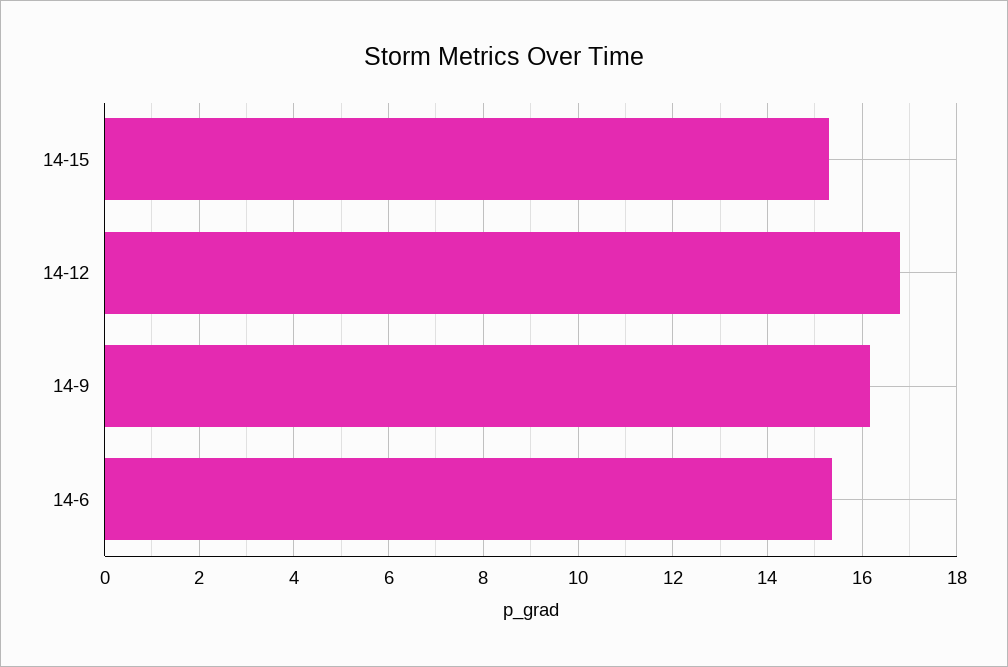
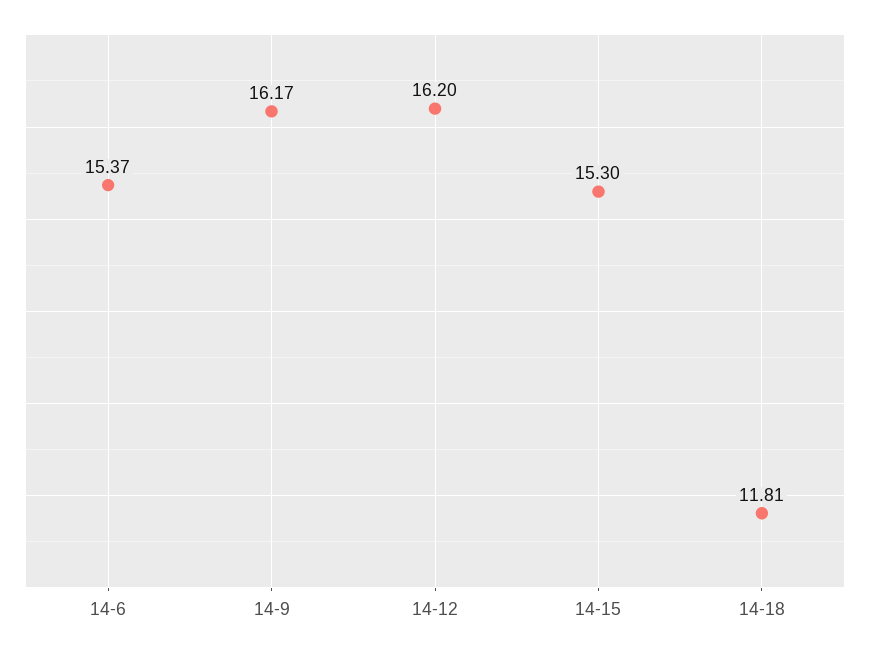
14-12: 16.8 -> 16.2
14-18: none -> 11.81

